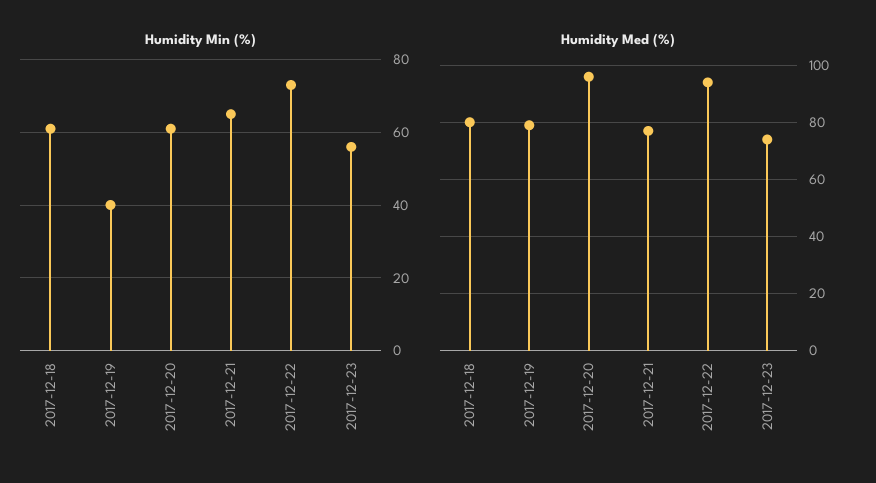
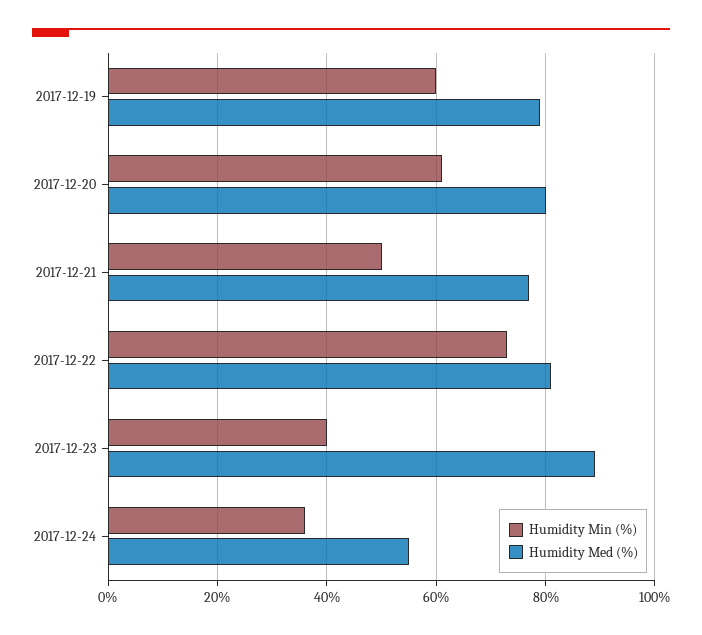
Humidity Min (%), 2017-12-18: 60 -> none
Humidity Min (%), 2017-12-19: 40 -> 60
Humidity Min (%), 2017-12-21: 65 -> 50
Humidity Min (%), 2017-12-23: 55 -> 40
Humidity Med (%), 2017-12-18: 80 -> none
Humidity Med (%), 2017-12-20: 95 -> 80
Humidity Med (%), 2017-12-22: 95 -> 80
Humidity Med (%), 2017-12-23: 75 -> 90
Humidity Min (%), 2017-12-24: none -> 35
Humidity Med (%), 2017-12-24: none -> 55

